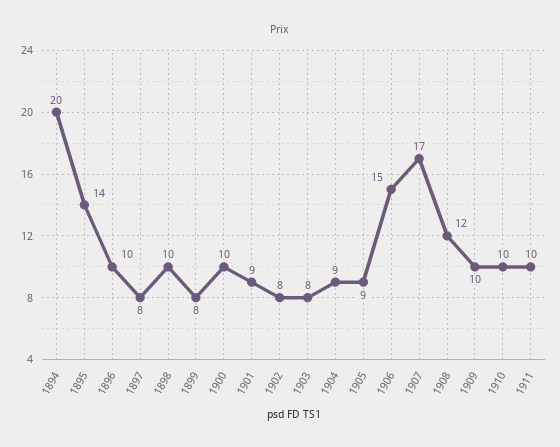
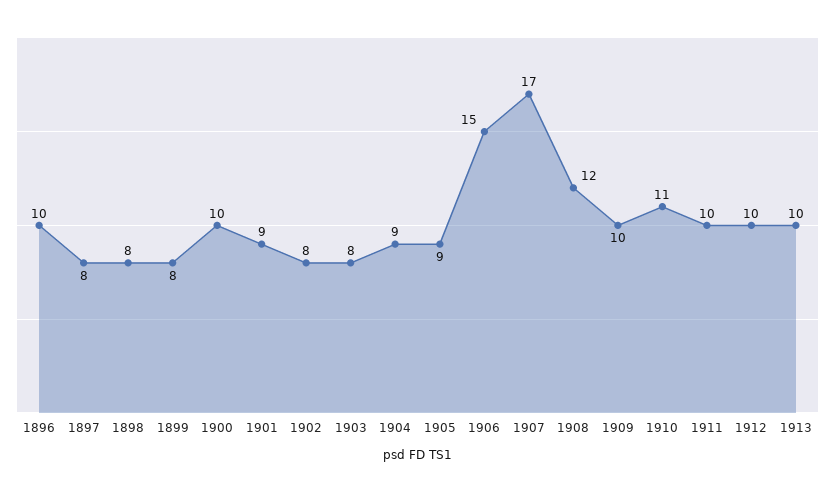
1894: 20 -> none
1895: 14 -> none
1898: 10 -> 8
1910: 10 -> 11
1912: none -> 10
1913: none -> 10

